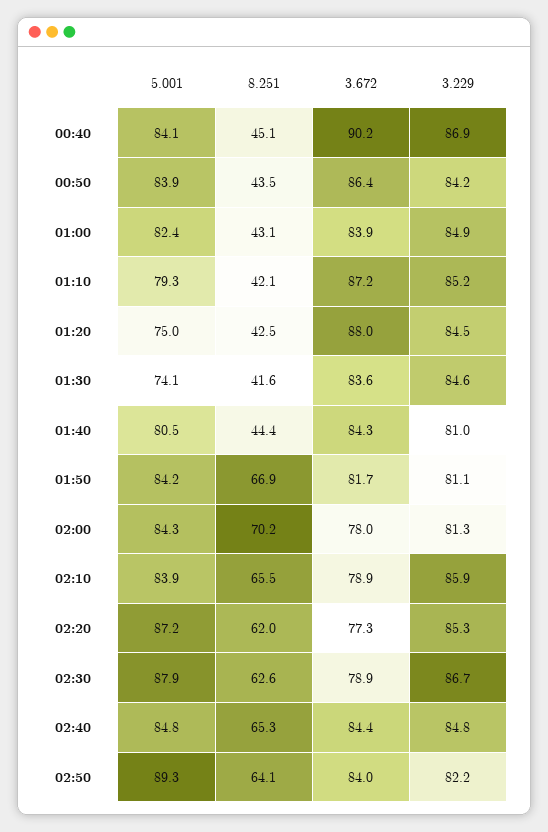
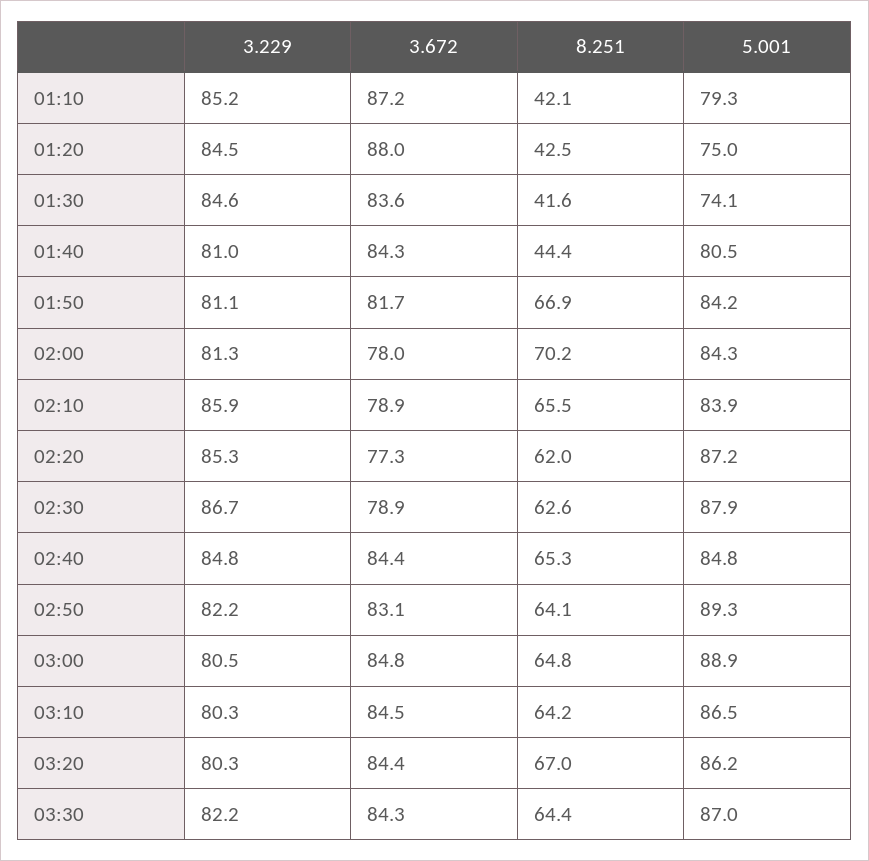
5.001, 00:40: 84.1 -> none
8.251, 00:40: 45.1 -> none
3.672, 00:40: 90.2 -> none
3.229, 00:40: 86.9 -> none
5.001, 00:50: 83.9 -> none
8.251, 00:50: 43.5 -> none
3.672, 00:50: 86.4 -> none
3.229, 00:50: 84.2 -> none
5.001, 01:00: 82.4 -> none
8.251, 01:00: 43.1 -> none
3.672, 01:00: 83.9 -> none
3.229, 01:00: 84.9 -> none
3.672, 02:50: 84 -> 83.1
3.229, 03:00: none -> 80.5
3.672, 03:00: none -> 84.8
8.251, 03:00: none -> 64.8
5.001, 03:00: none -> 88.9
3.229, 03:10: none -> 80.3
3.672, 03:10: none -> 84.5
8.251, 03:10: none -> 64.2
5.001, 03:10: none -> 86.5
3.229, 03:20: none -> 80.3
3.672, 03:20: none -> 84.4
8.251, 03:20: none -> 67
5.001, 03:20: none -> 86.2
3.229, 03:30: none -> 82.2
3.672, 03:30: none -> 84.3
8.251, 03:30: none -> 64.4
5.001, 03:30: none -> 87

